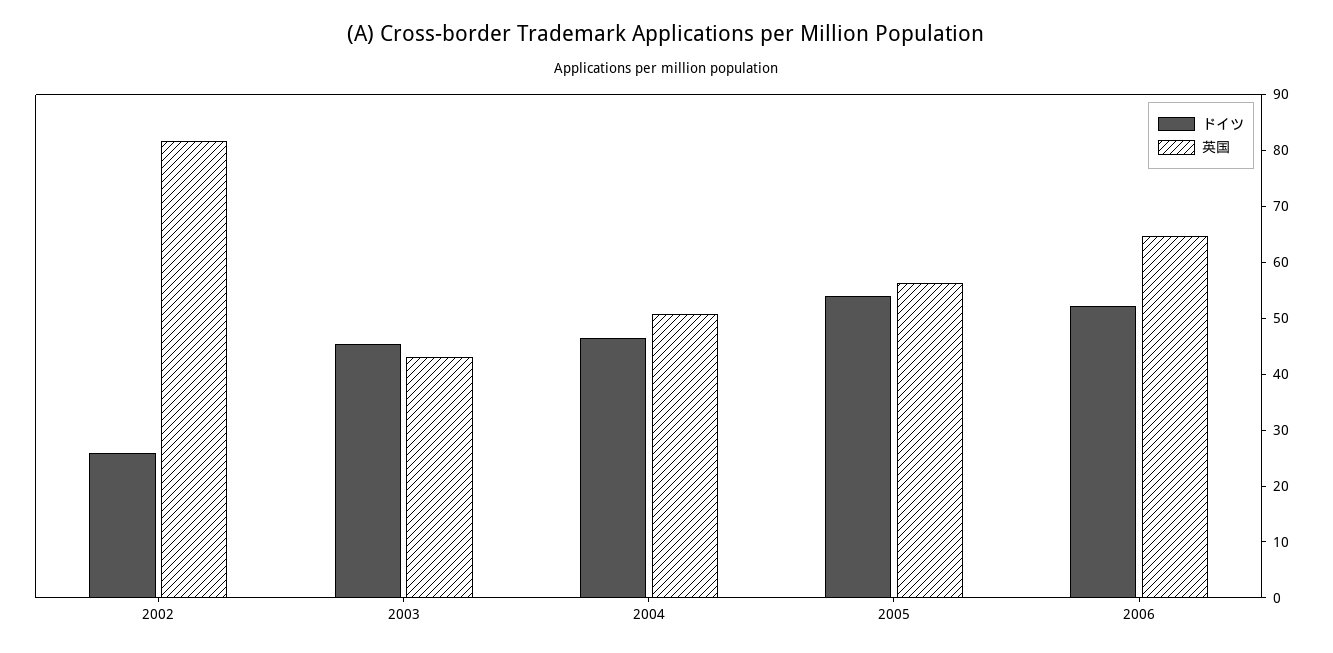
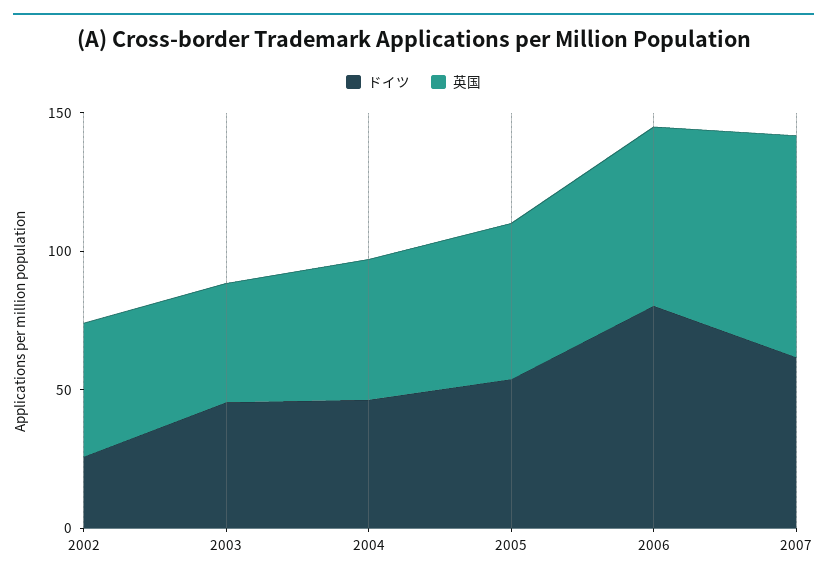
英国, 2002: 82 -> 50
ドイツ, 2006: 52 -> 80
ドイツ, 2007: none -> 60
英国, 2007: none -> 80

